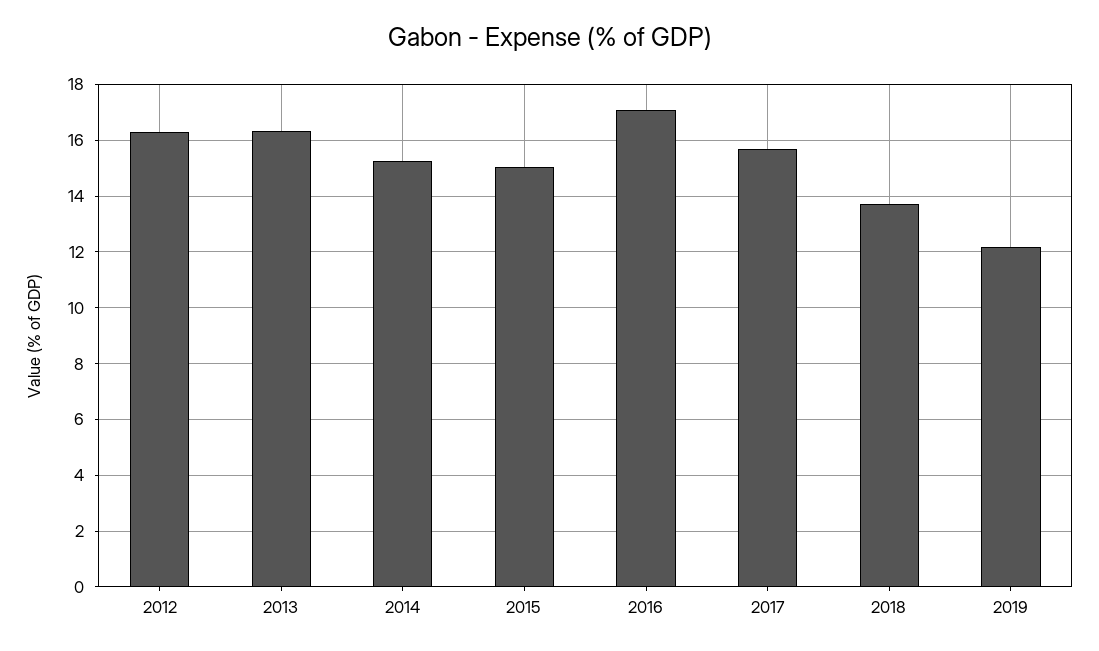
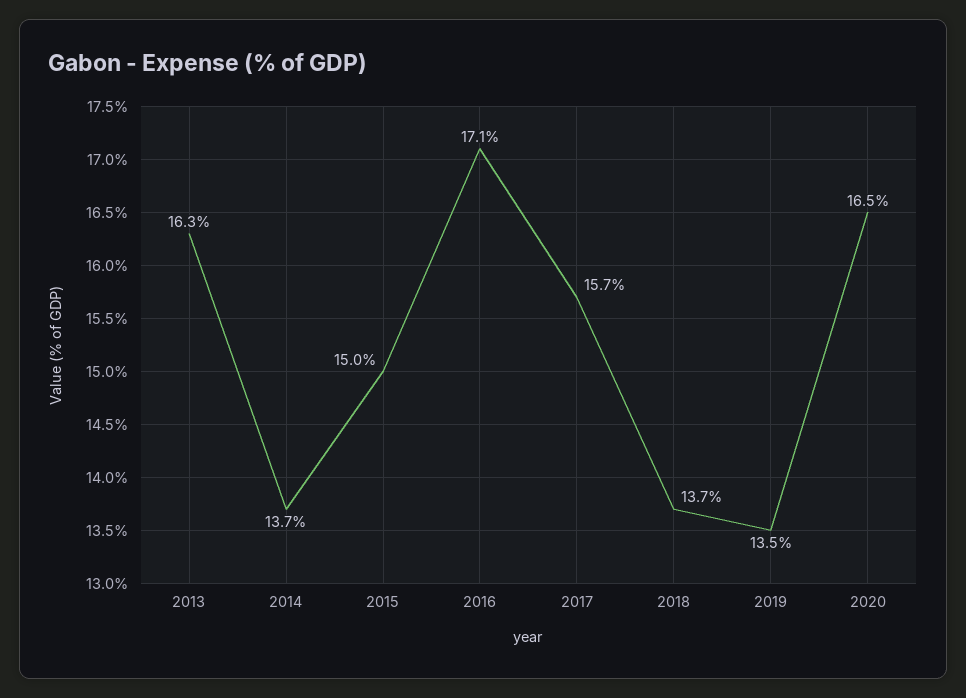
2012: 16.25 -> none
2014: 15.25 -> 13.7
2019: 12.25 -> 13.5
2020: none -> 16.5

